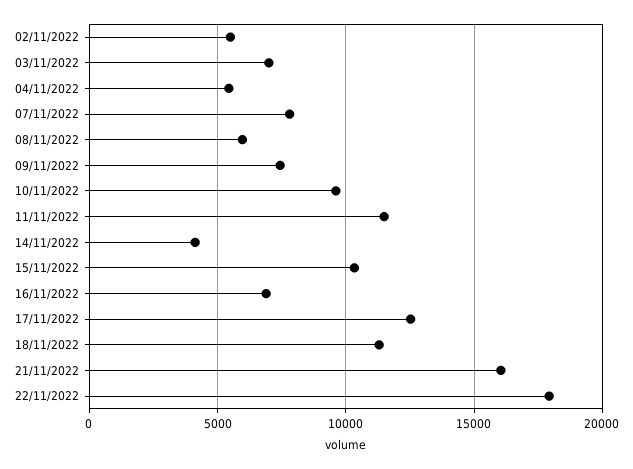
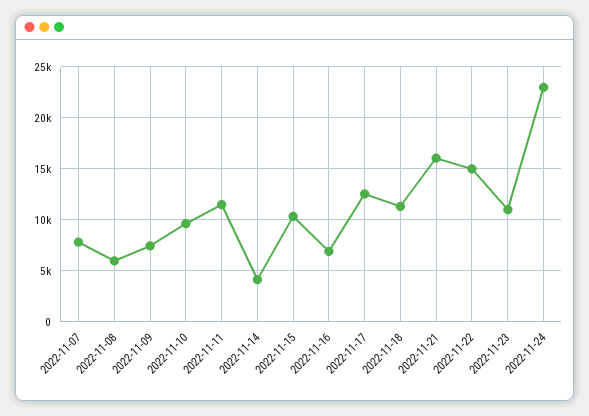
02/11/2022: 5500 -> none
03/11/2022: 7000 -> none
04/11/2022: 5500 -> none
22/11/2022: 18000 -> 15000
2022-11-23: none -> 11000
2022-11-24: none -> 23000

